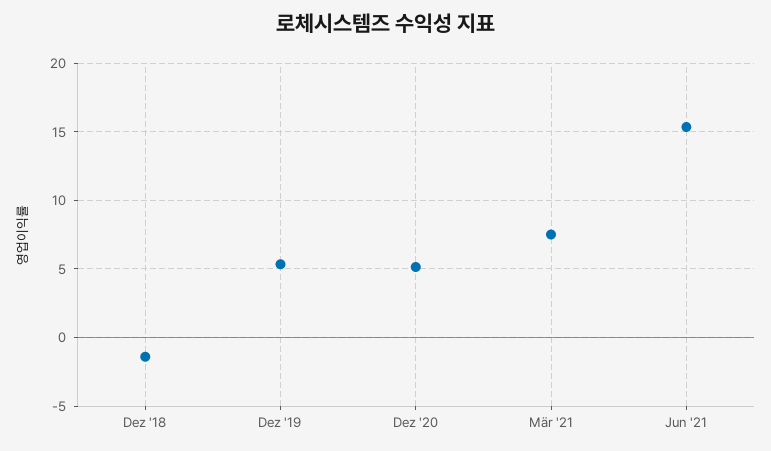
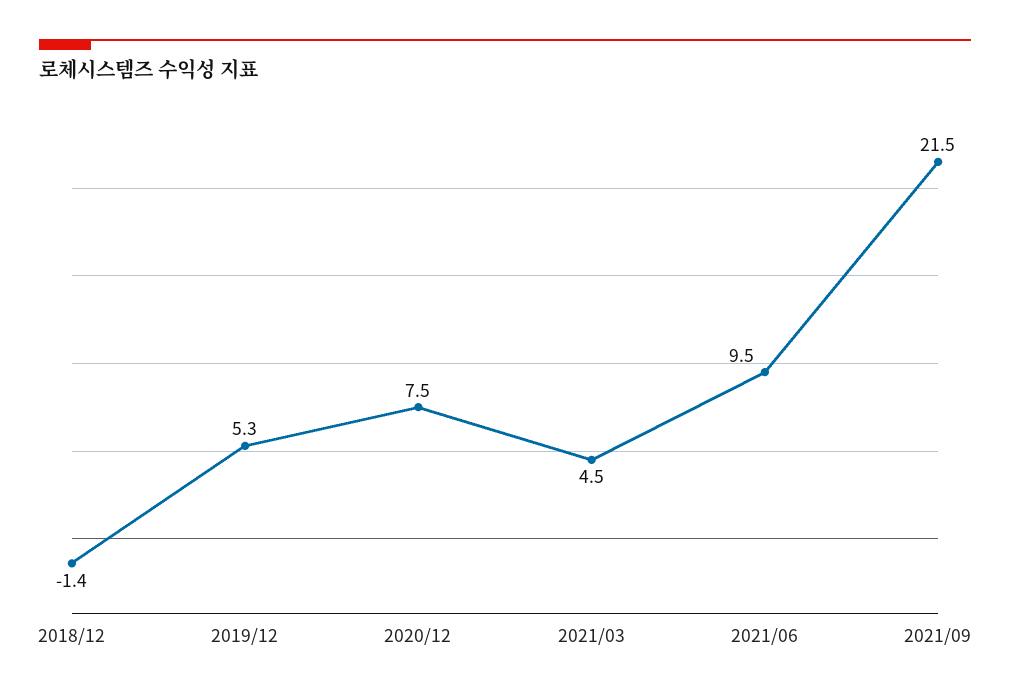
Dez '20: 5 -> 7.5
Mär '21: 7.5 -> 4.5
Jun '21: 15.5 -> 9.5
2021/09: none -> 21.5

